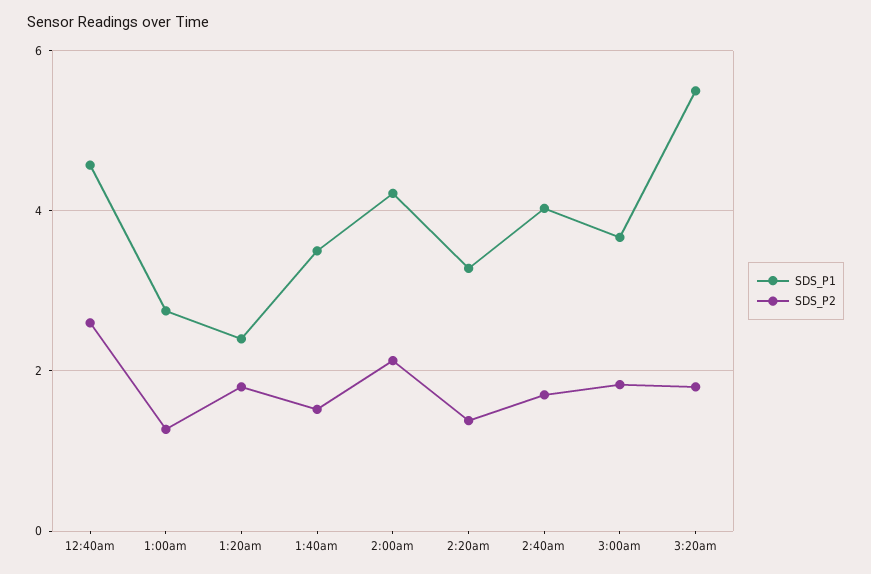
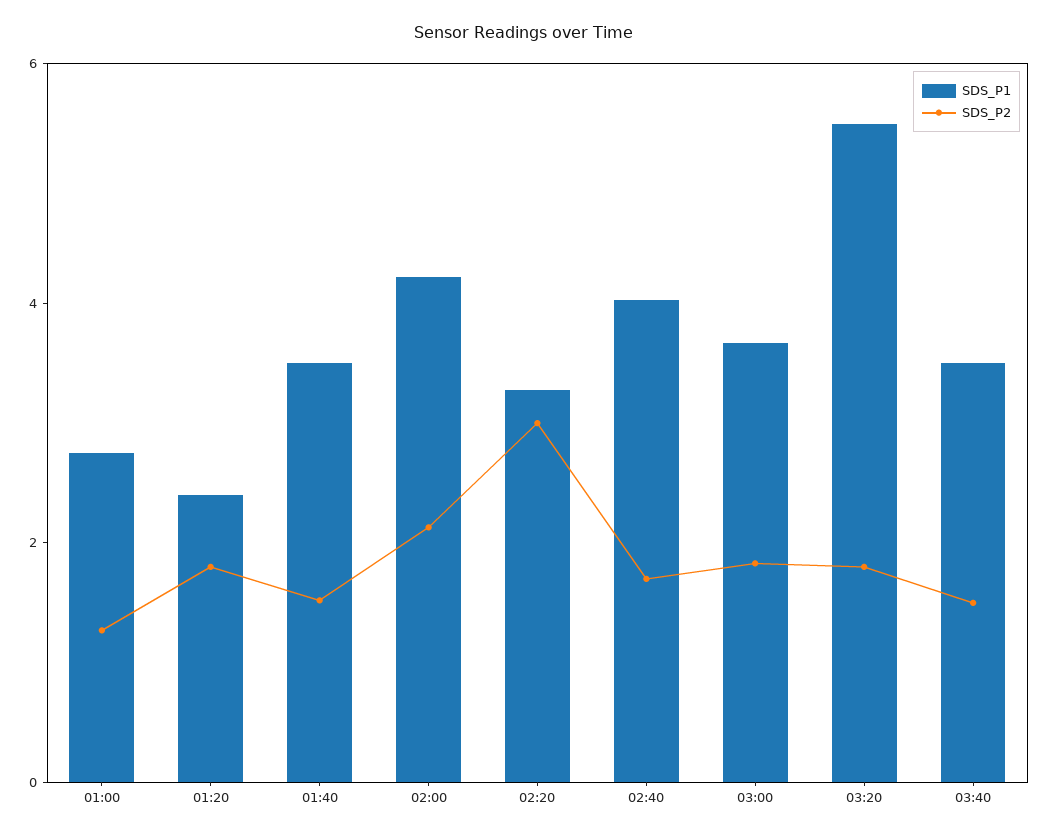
SDS_P1, 12:40am: 4.6 -> none
SDS_P2, 12:40am: 2.6 -> none
SDS_P2, 2:20am: 1.4 -> 3
SDS_P1, 03:40: none -> 3.5
SDS_P2, 03:40: none -> 1.5

